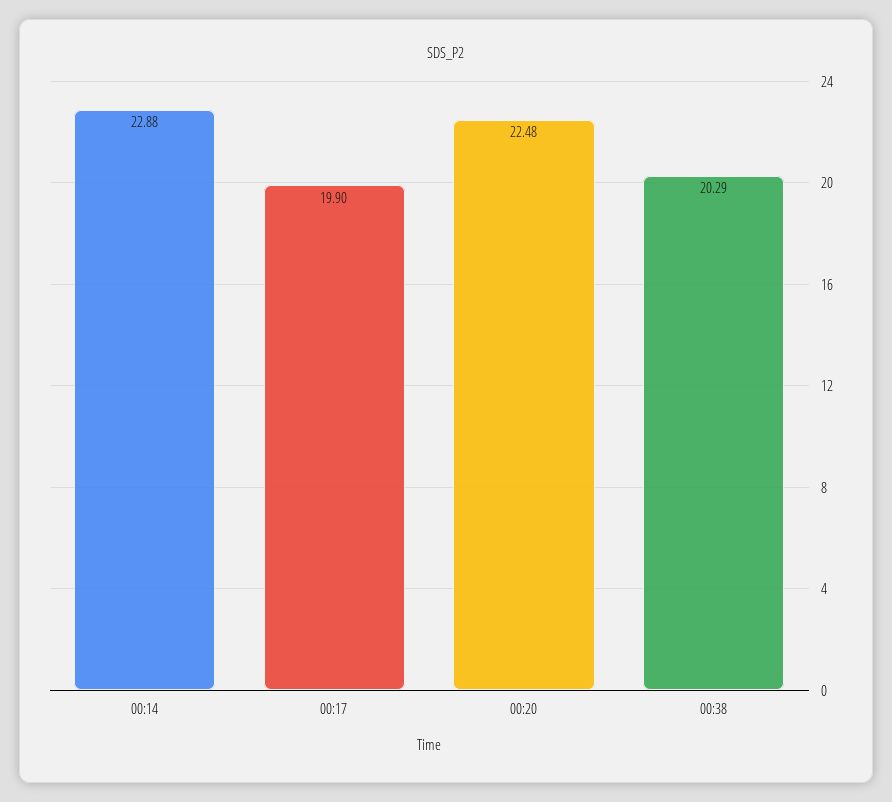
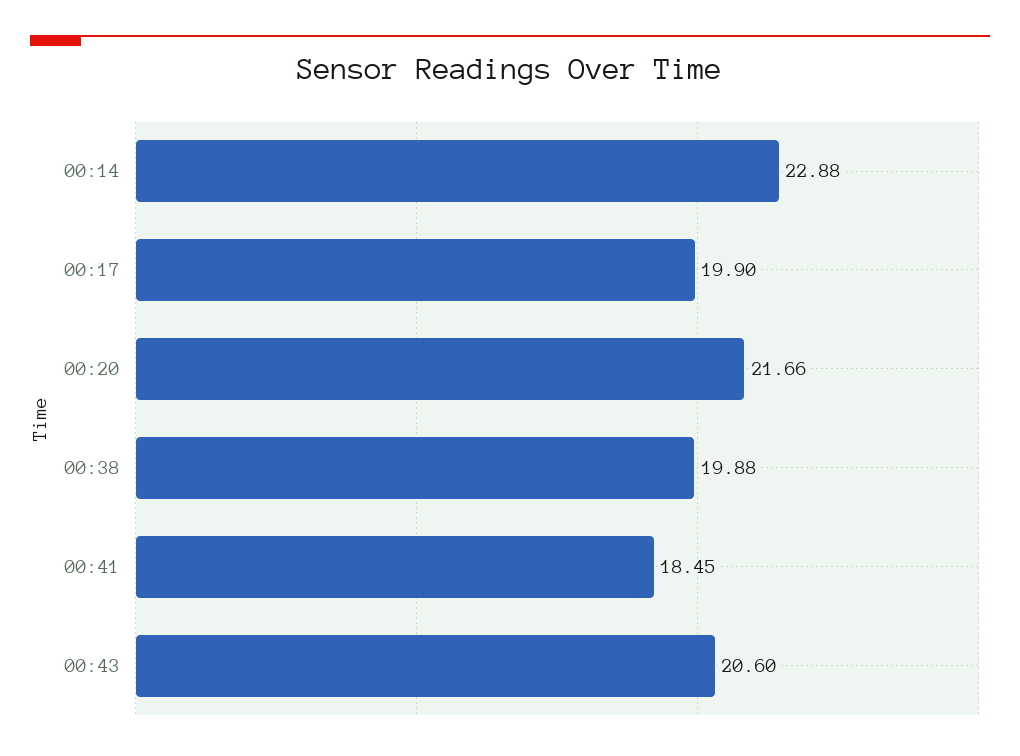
00:20: 22.48 -> 21.66
00:38: 20.29 -> 19.88
00:41: none -> 18.45
00:43: none -> 20.6

